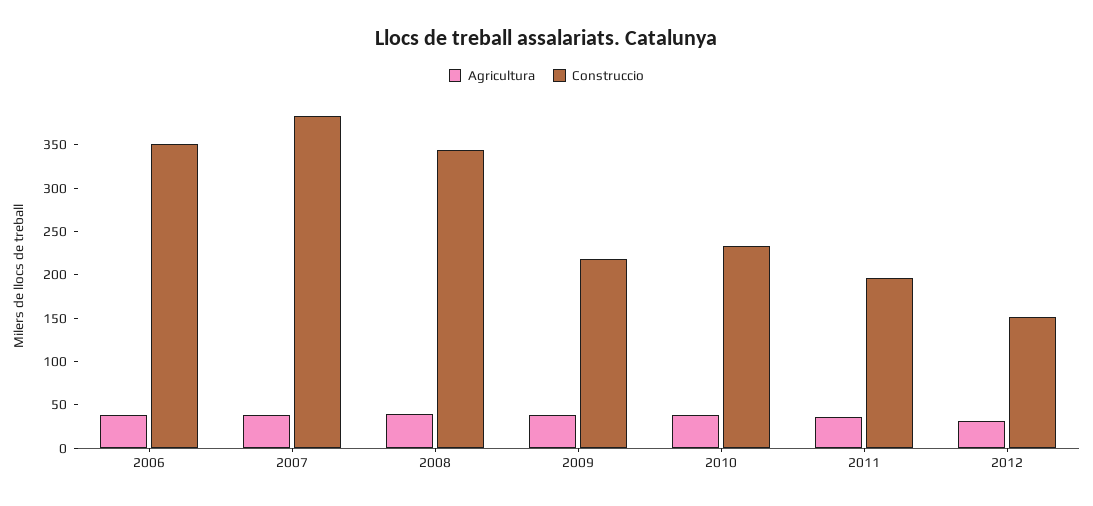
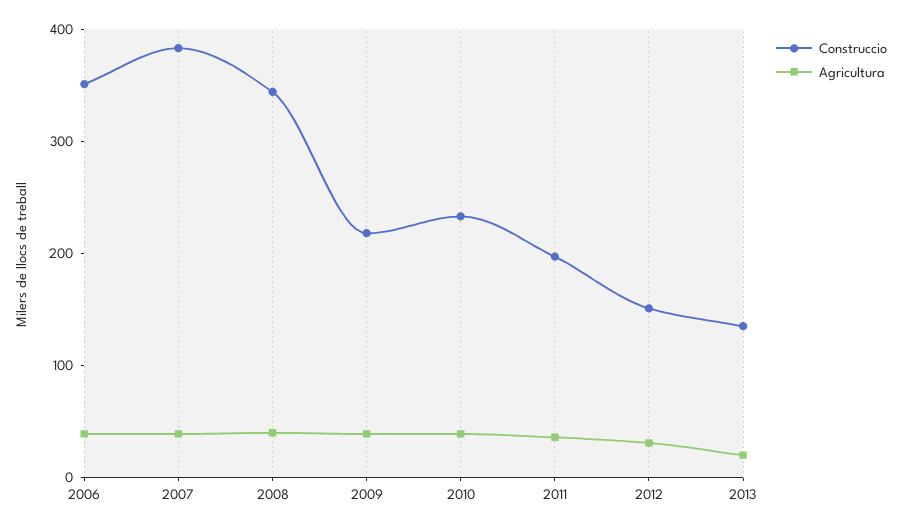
Construccio, 2013: none -> 140
Agricultura, 2013: none -> 20

